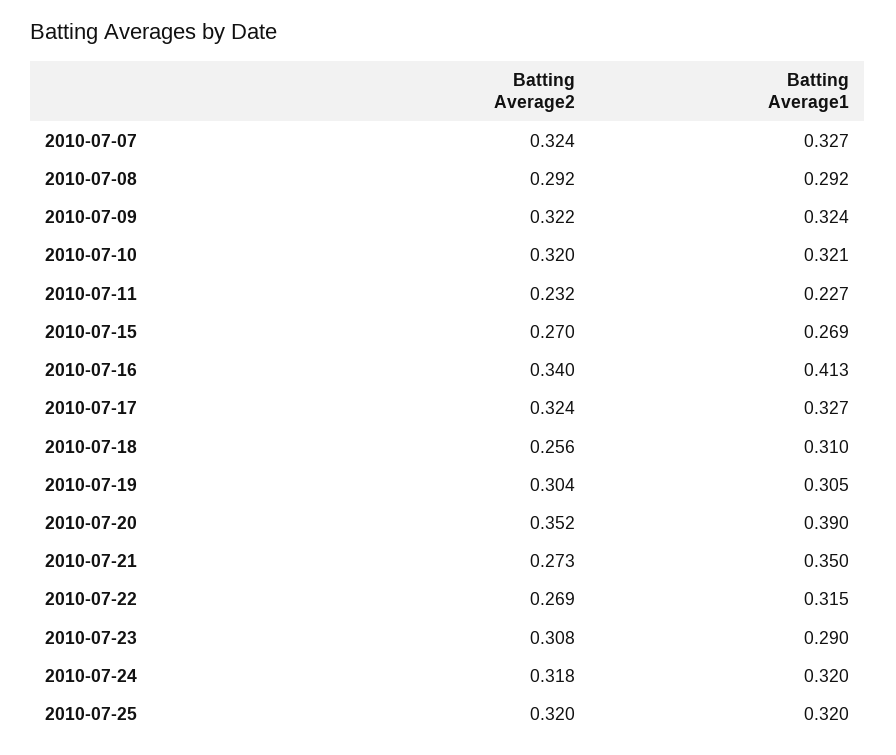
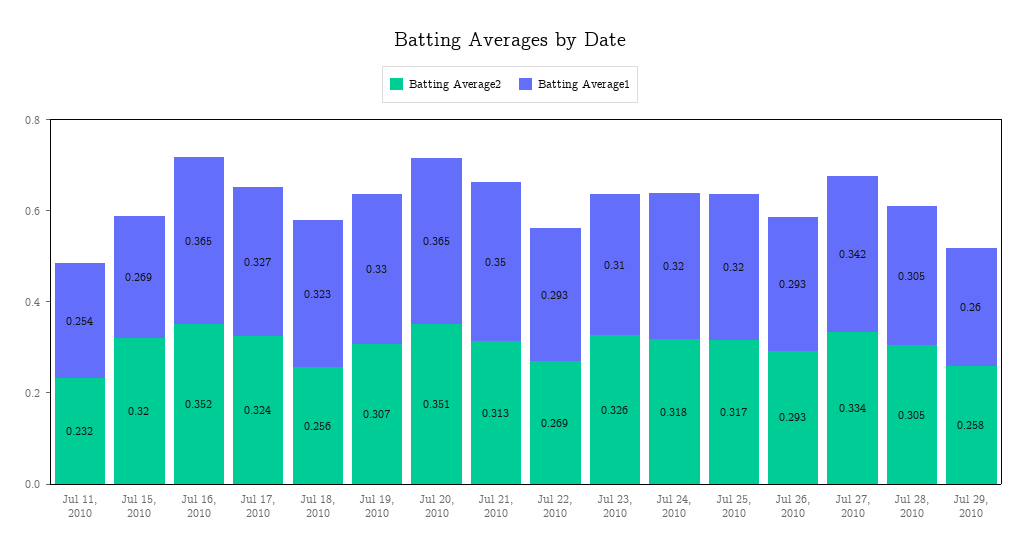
Batting Average2, 2010-07-07: 0.324 -> none
Batting Average1, 2010-07-07: 0.327 -> none
Batting Average2, 2010-07-08: 0.292 -> none
Batting Average1, 2010-07-08: 0.292 -> none
Batting Average2, 2010-07-09: 0.322 -> none
Batting Average1, 2010-07-09: 0.324 -> none
Batting Average2, 2010-07-10: 0.32 -> none
Batting Average1, 2010-07-10: 0.321 -> none
Batting Average1, 2010-07-11: 0.227 -> 0.254
Batting Average2, 2010-07-15: 0.27 -> 0.32
Batting Average2, 2010-07-16: 0.34 -> 0.352
Batting Average1, 2010-07-16: 0.413 -> 0.365
Batting Average1, 2010-07-18: 0.31 -> 0.323
Batting Average2, 2010-07-19: 0.304 -> 0.307
Batting Average1, 2010-07-19: 0.305 -> 0.33
Batting Average2, 2010-07-20: 0.352 -> 0.351
Batting Average1, 2010-07-20: 0.39 -> 0.365
Batting Average2, 2010-07-21: 0.273 -> 0.313
Batting Average1, 2010-07-22: 0.315 -> 0.293
Batting Average2, 2010-07-23: 0.308 -> 0.326
Batting Average1, 2010-07-23: 0.29 -> 0.31
Batting Average2, 2010-07-25: 0.32 -> 0.317
Batting Average2, Jul 26, 2010: none -> 0.293
Batting Average1, Jul 26, 2010: none -> 0.293
Batting Average2, Jul 27, 2010: none -> 0.334
Batting Average1, Jul 27, 2010: none -> 0.342
Batting Average2, Jul 28, 2010: none -> 0.305
Batting Average1, Jul 28, 2010: none -> 0.305
Batting Average2, Jul 29, 2010: none -> 0.258
Batting Average1, Jul 29, 2010: none -> 0.26

